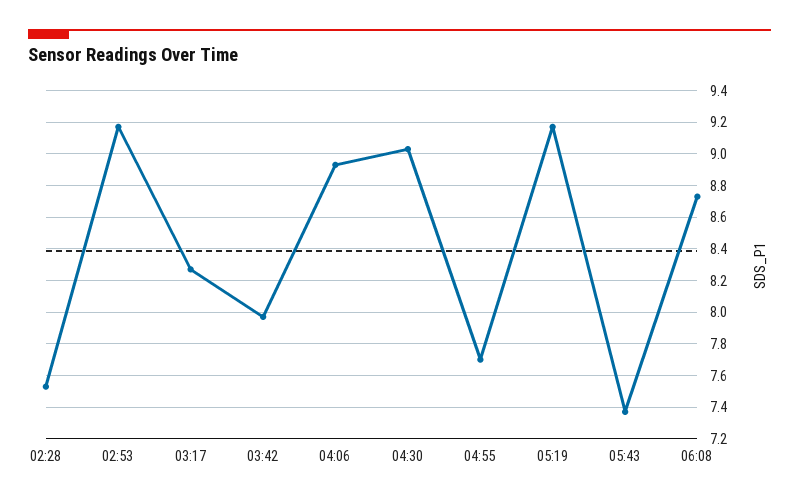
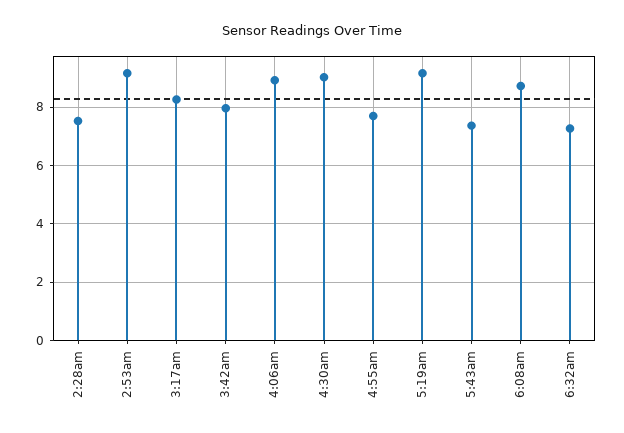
6:32am: none -> 7.25

